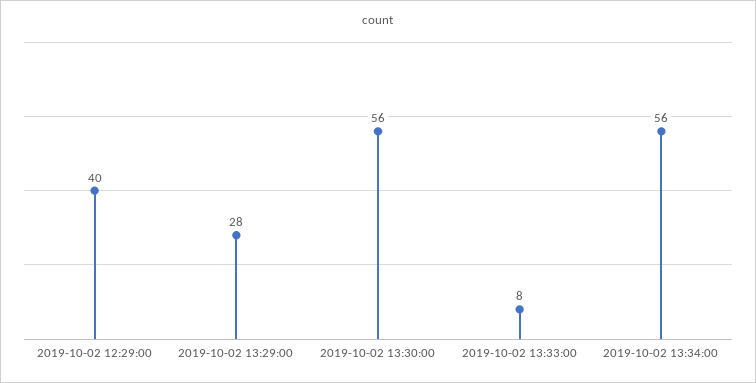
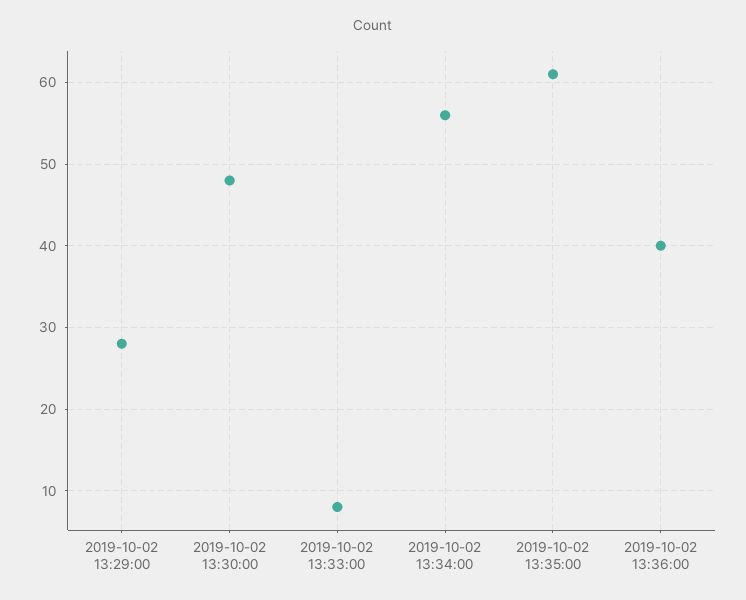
2019-10-02 12:29:00: 40 -> none
2019-10-02 13:30:00: 56 -> 48
2019-10-02 13:35:00: none -> 61
2019-10-02 13:36:00: none -> 40

